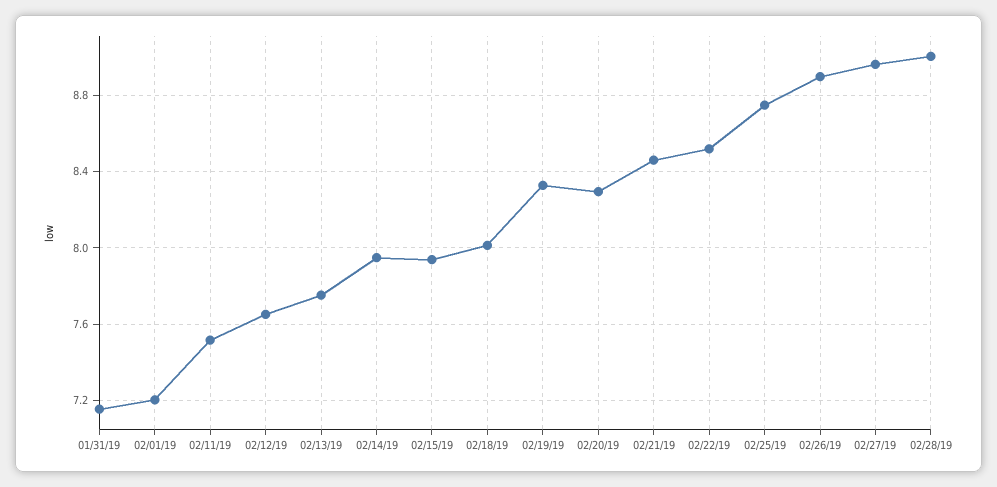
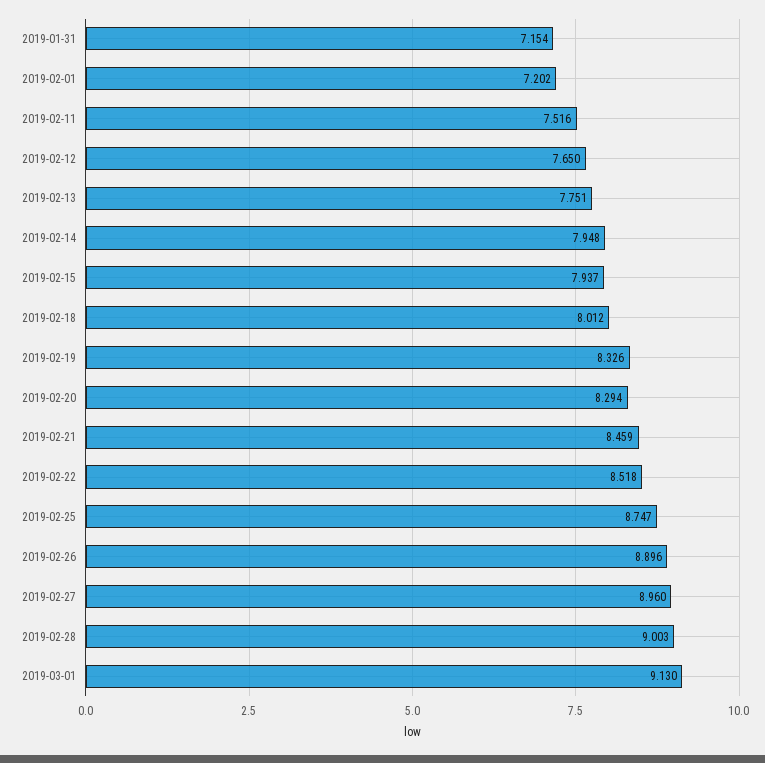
2019-03-01: none -> 9.13

